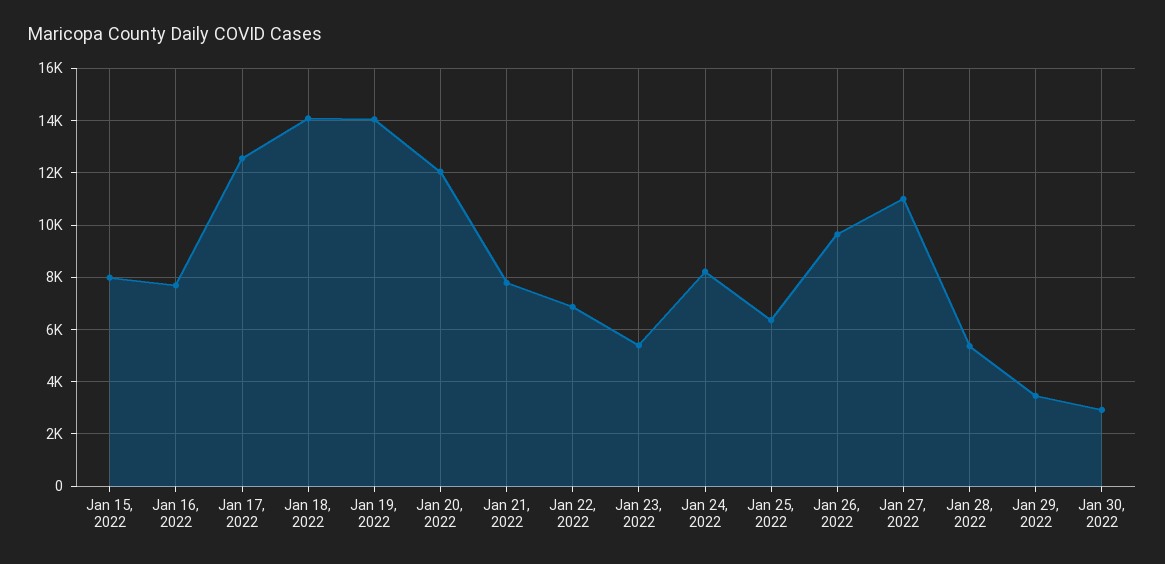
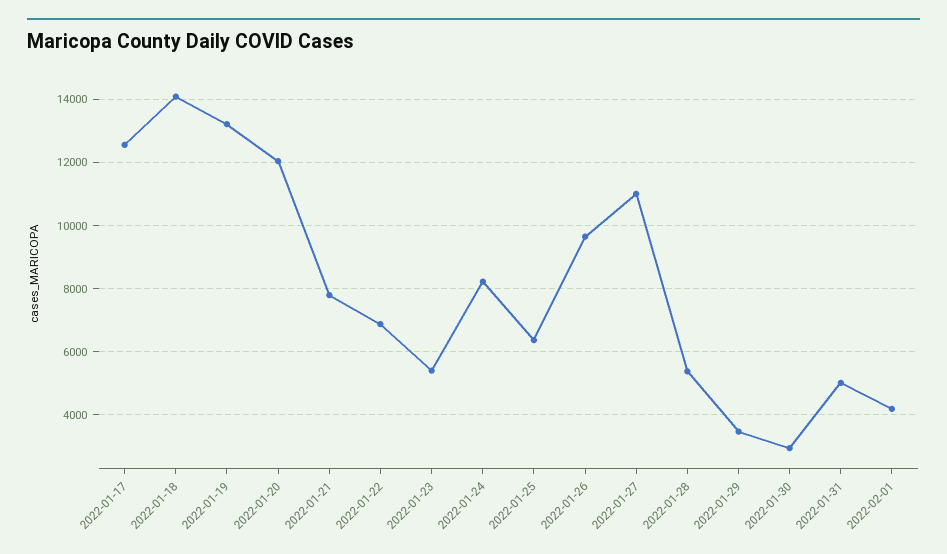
Jan 15, 2022: 8000 -> none
Jan 16, 2022: 7750 -> none
Jan 19, 2022: 14000 -> 13200
2022-01-31: none -> 5000
2022-02-01: none -> 4200

